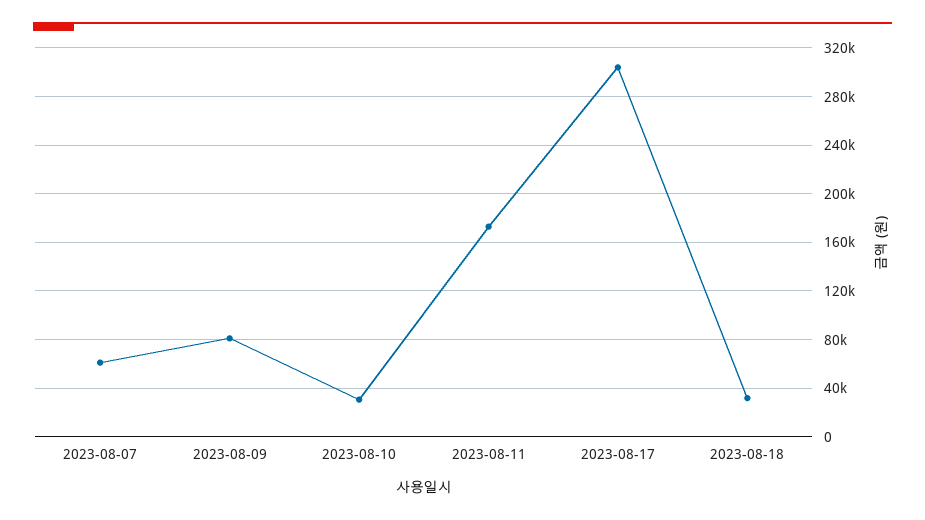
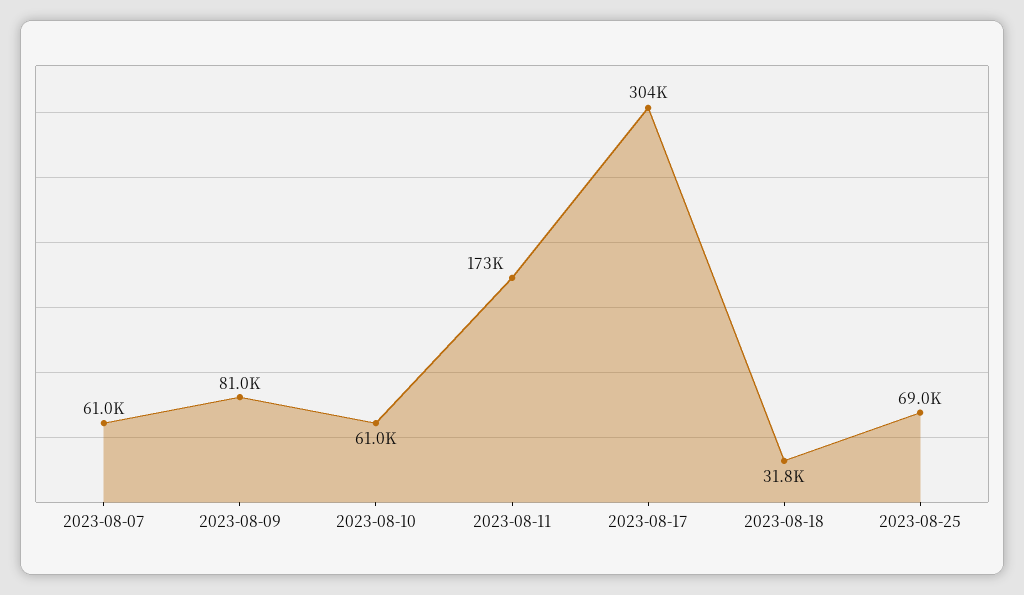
2023-08-10: 30000 -> 61000
2023-08-25: none -> 69000

